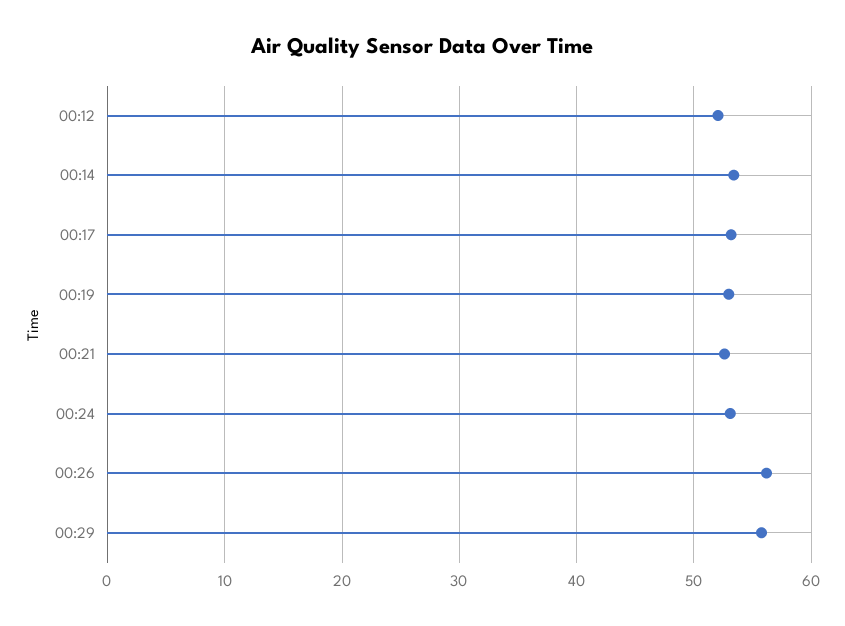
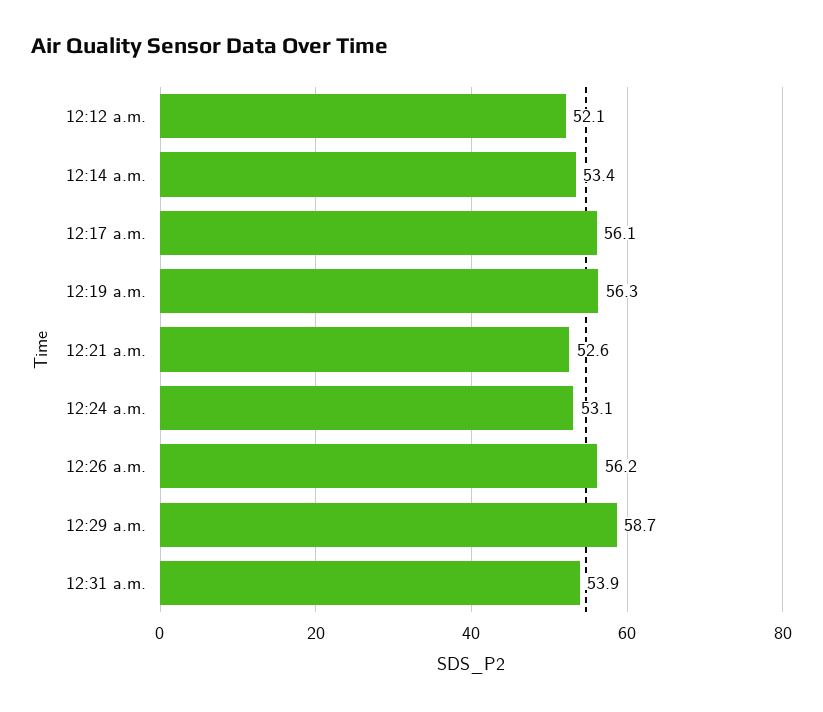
00:17: 53 -> 56.1
00:19: 53 -> 56.3
00:29: 56 -> 58.7
12:31 a.m.: none -> 53.9

